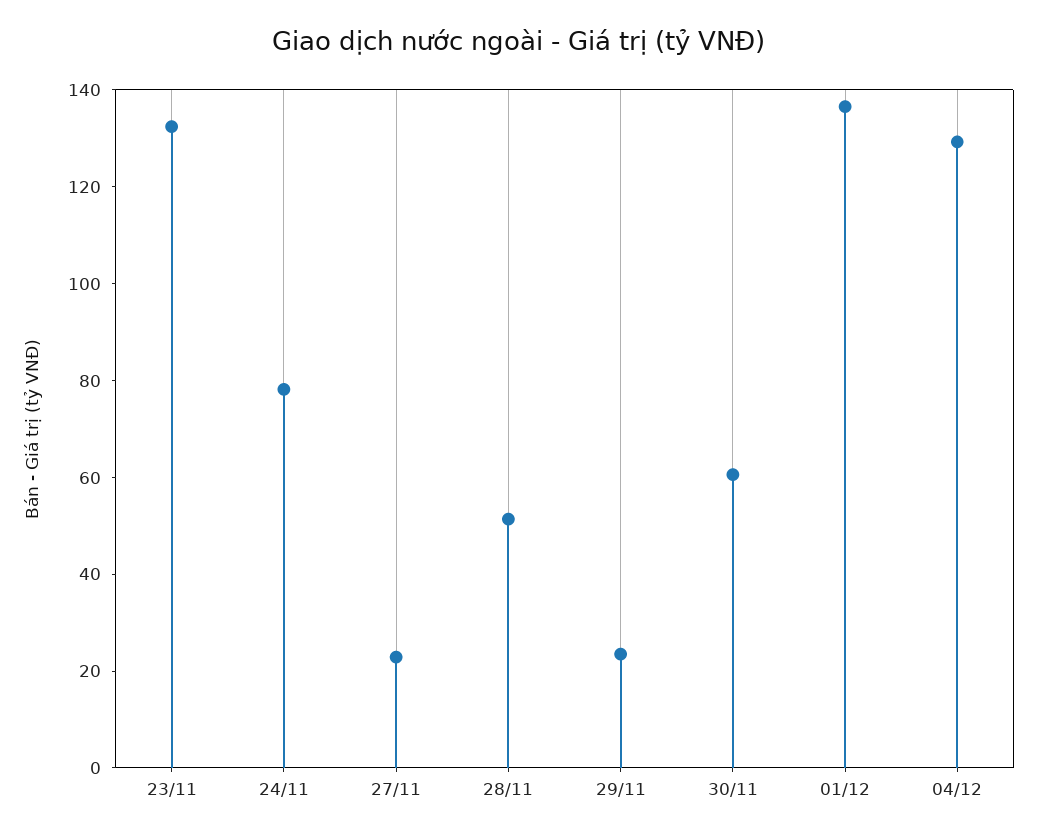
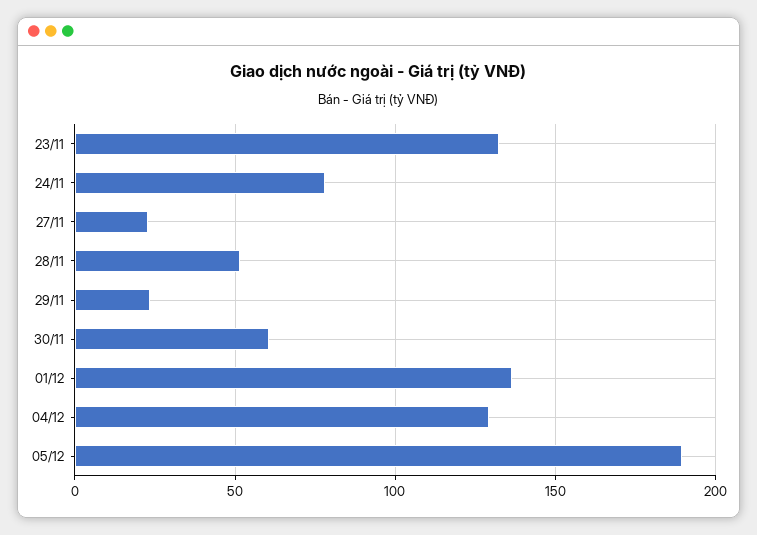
05/12: none -> 190

